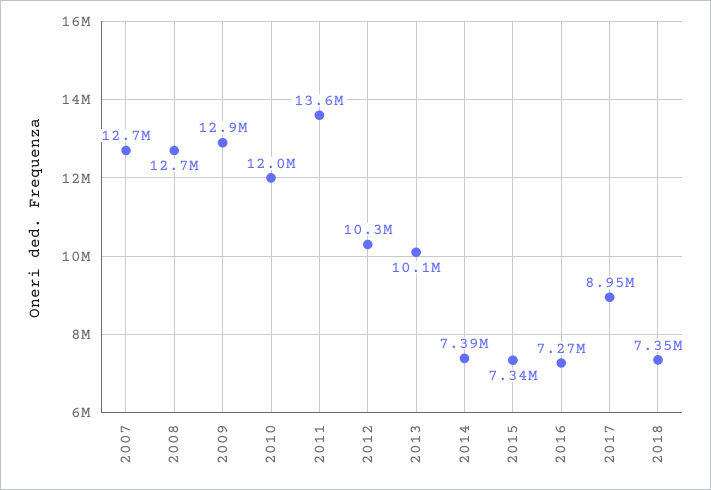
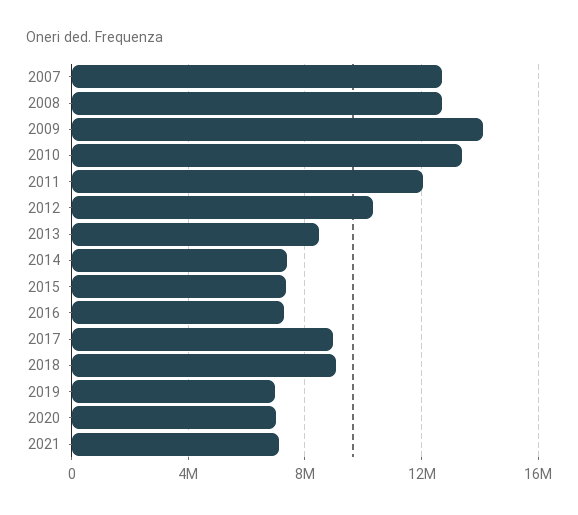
2009: 12900000 -> 14000000
2010: 12000000 -> 13500000
2011: 13600000 -> 12000000
2013: 10100000 -> 8500000
2018: 7350000 -> 9000000
2019: none -> 7000000
2020: none -> 7000000
2021: none -> 7000000

